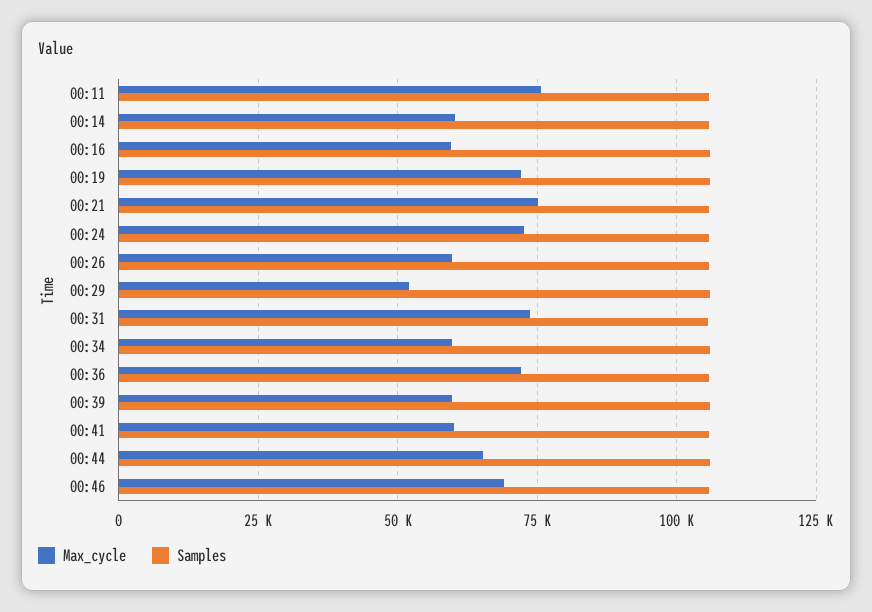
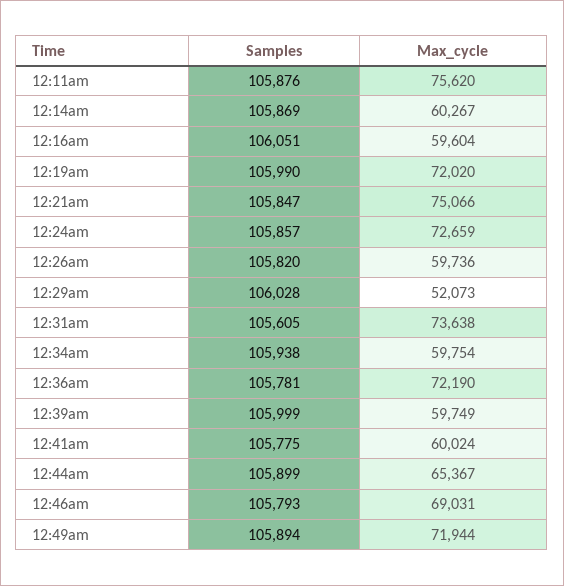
Samples, 12:49am: none -> 105894
Max_cycle, 12:49am: none -> 71944

